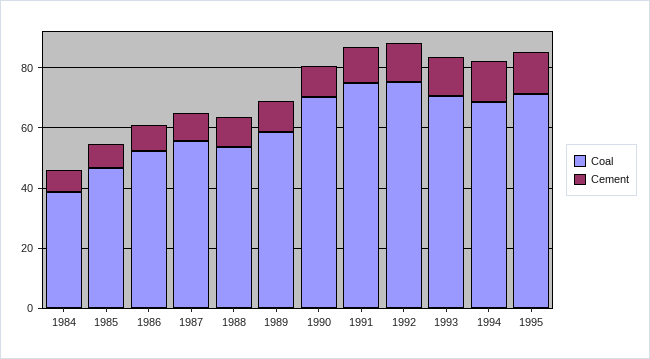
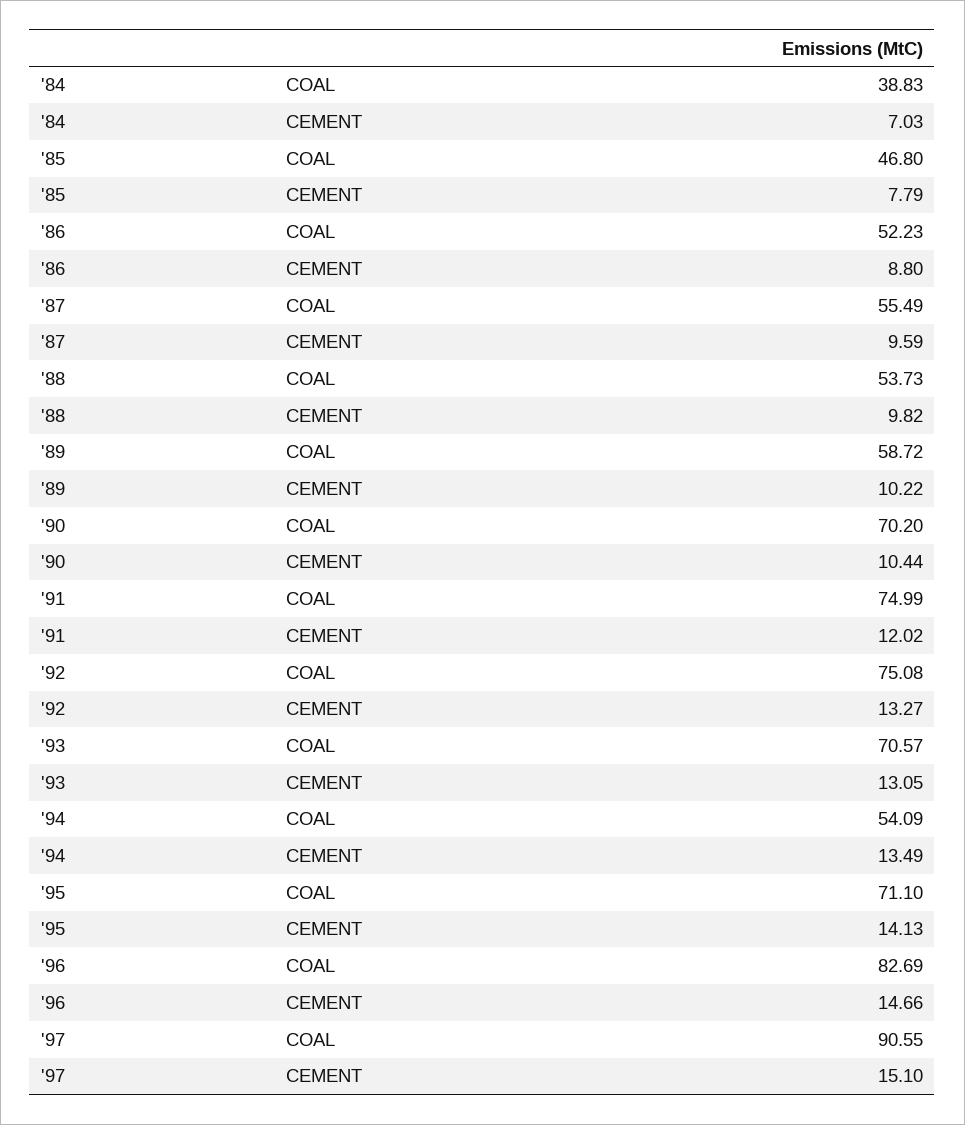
Coal, 1994: 70 -> 54.09
Coal, '96: none -> 82.69
Cement, '96: none -> 14.66
Coal, '97: none -> 90.55
Cement, '97: none -> 15.1

